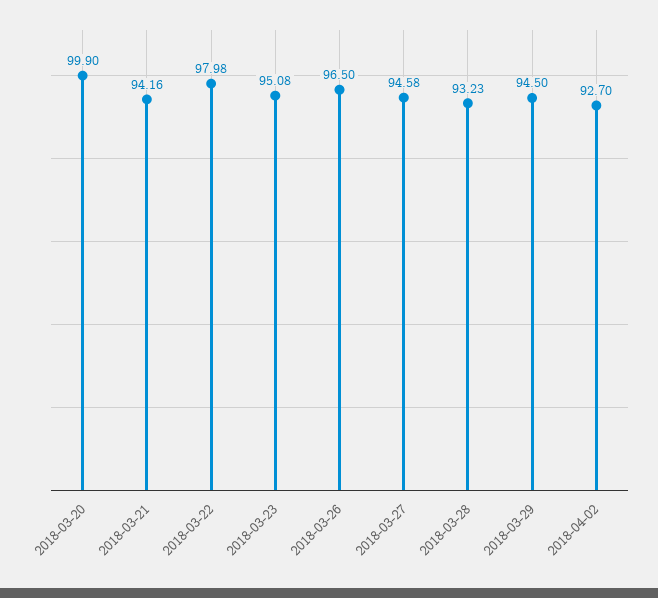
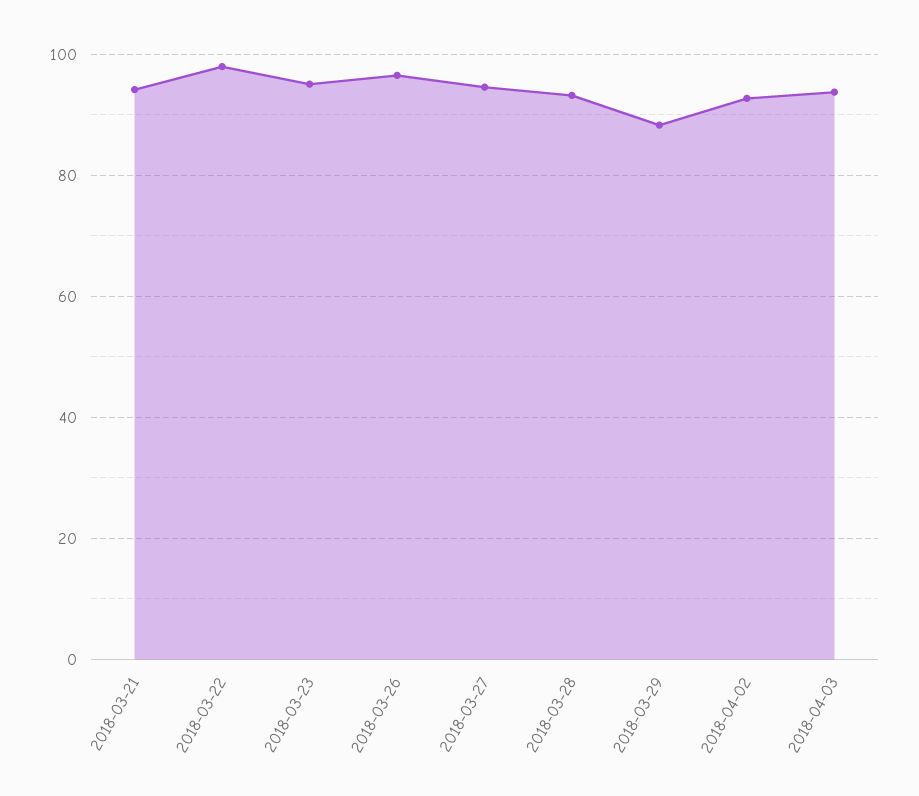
2018-03-20: 99.9 -> none
2018-03-29: 94.5 -> 88
2018-04-03: none -> 94

